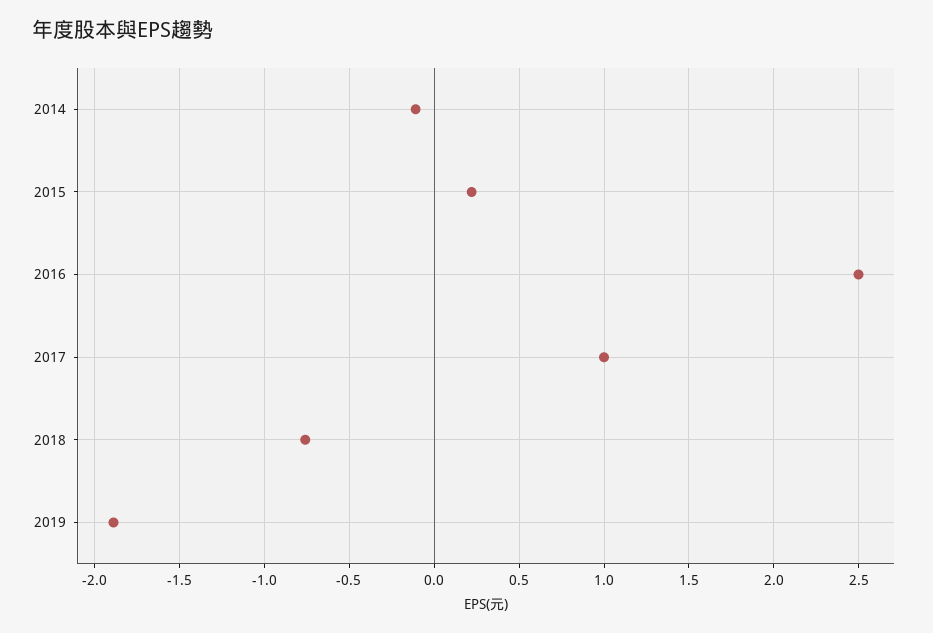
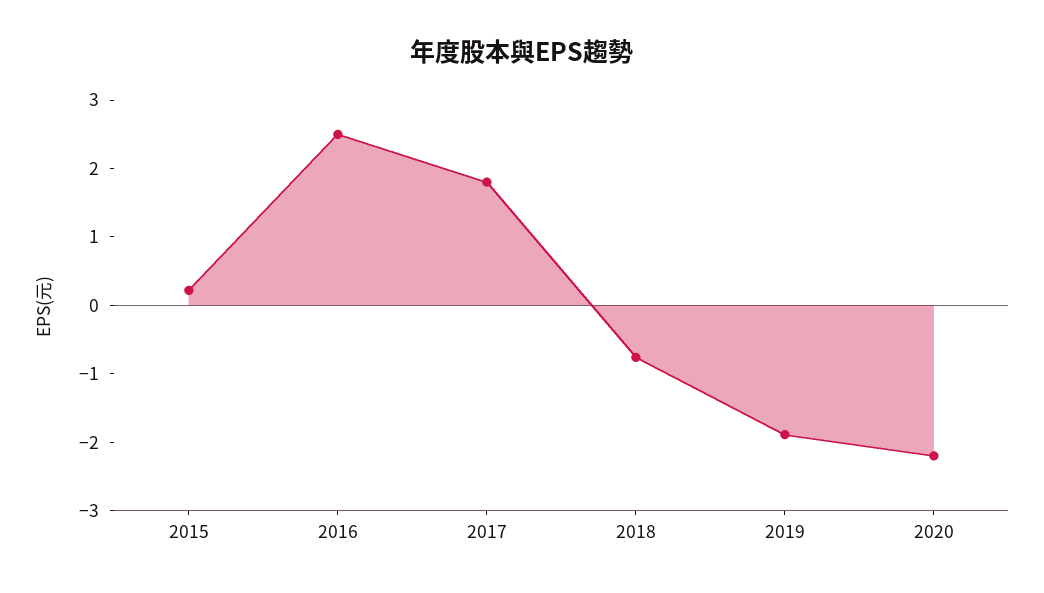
2014: -0.1 -> none
2017: 1 -> 1.8
2020: none -> -2.2

